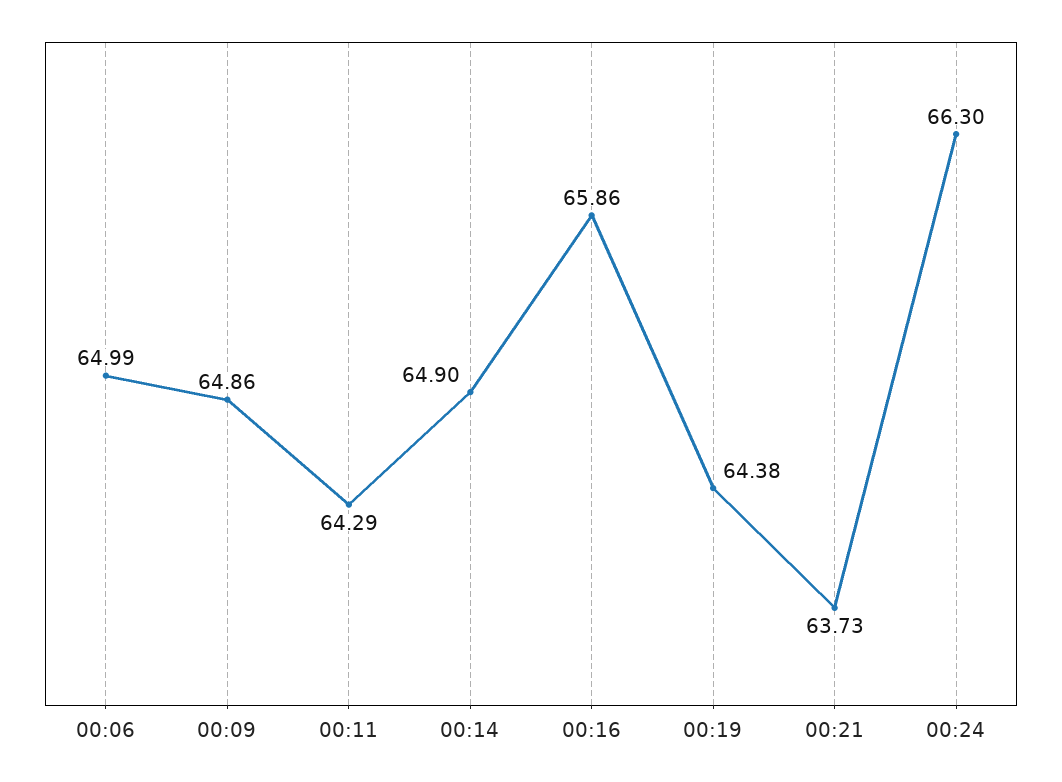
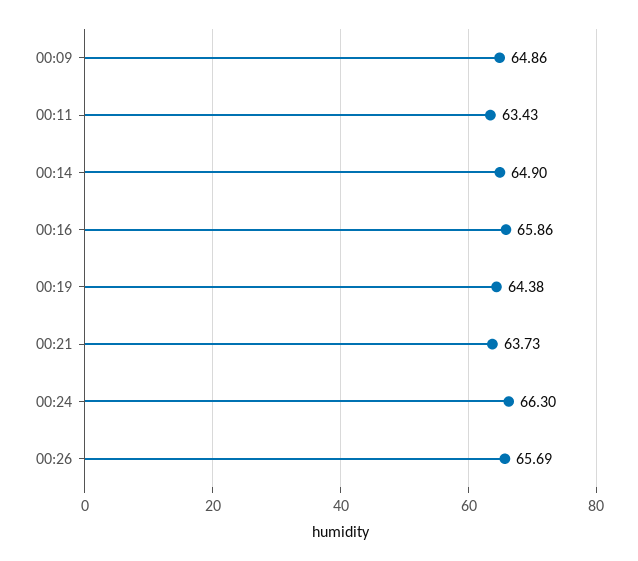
00:06: 64.99 -> none
00:11: 64.29 -> 63.43
00:26: none -> 65.69

